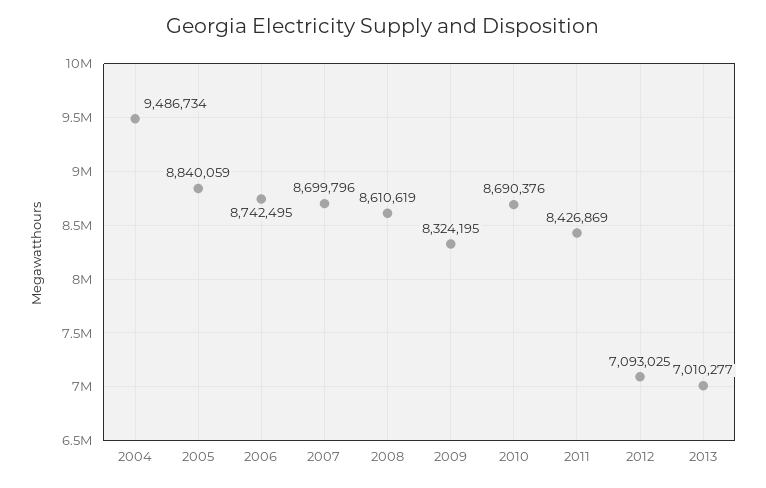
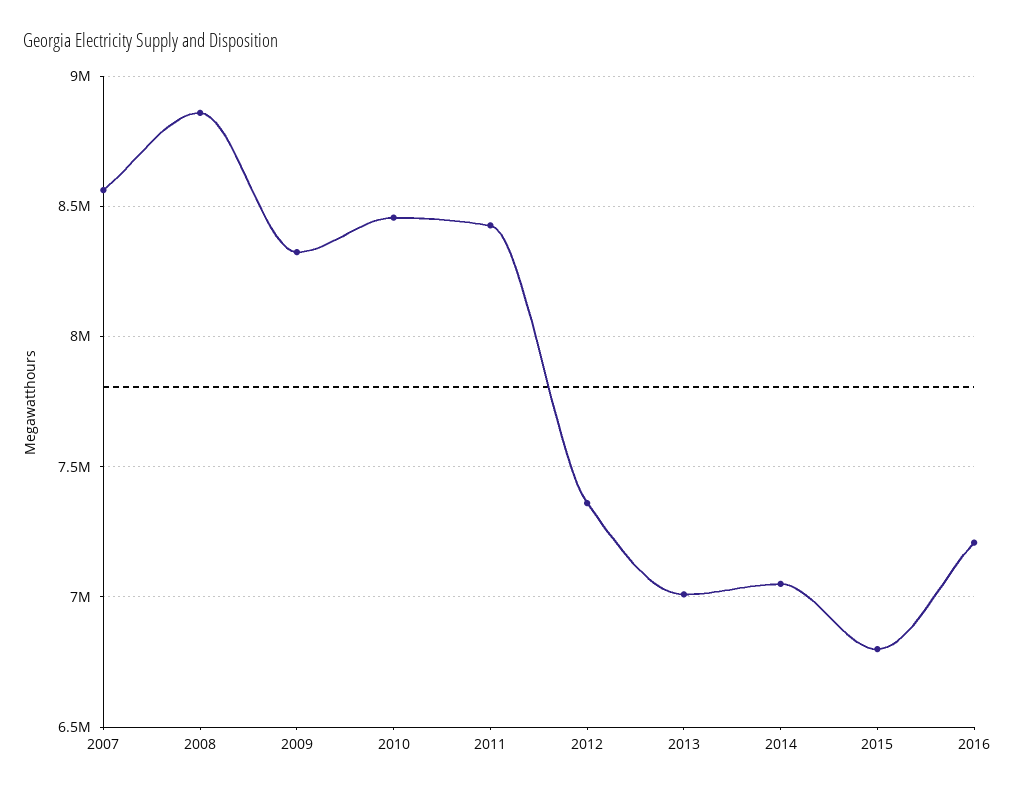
2004: 9486734 -> none
2005: 8840059 -> none
2006: 8742495 -> none
2007: 8699796 -> 8550000
2008: 8610619 -> 8850000
2010: 8690376 -> 8450000
2012: 7093025 -> 7350000
2014: none -> 7050000
2015: none -> 6800000
2016: none -> 7200000

